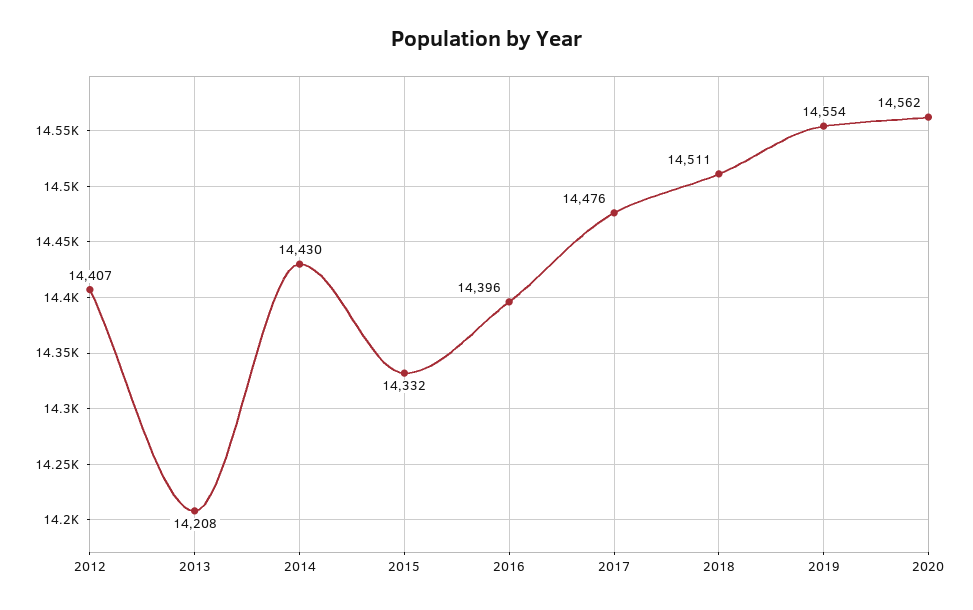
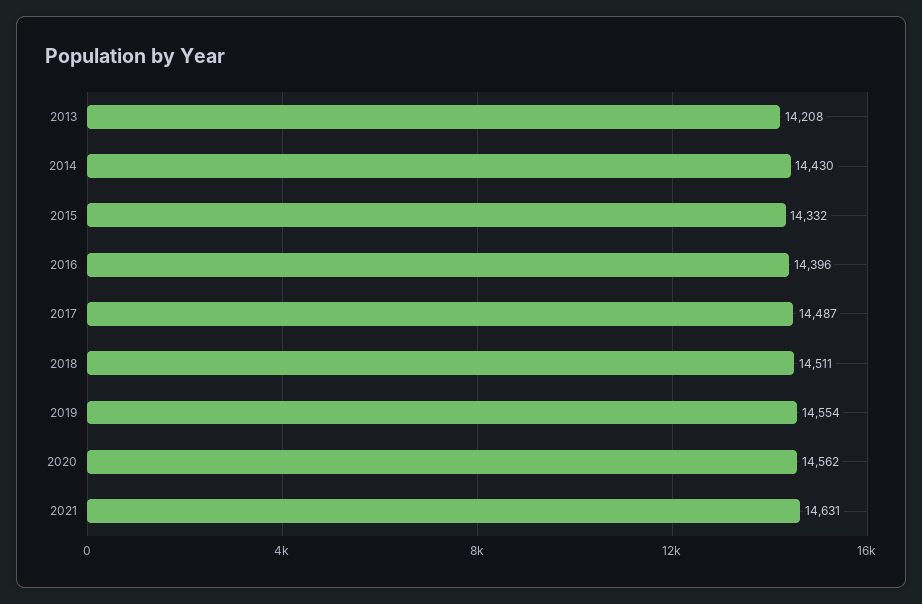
2012: 14407 -> none
2017: 14476 -> 14487
2021: none -> 14631

